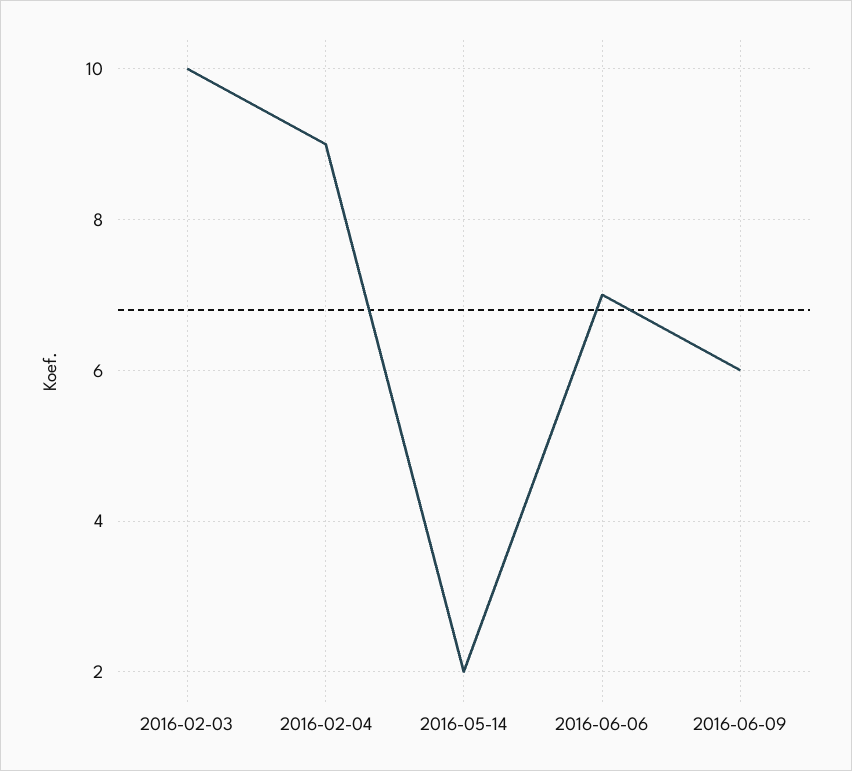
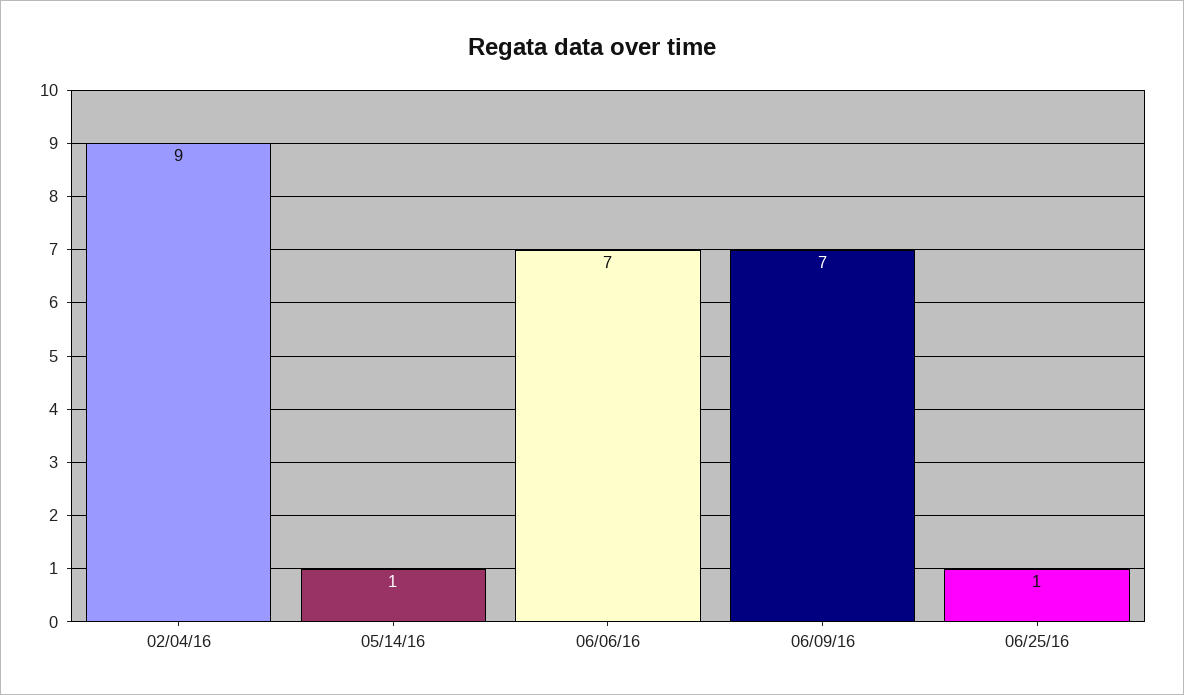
2016-02-03: 10 -> none
2016-05-14: 2 -> 1
2016-06-09: 6 -> 7
06/25/16: none -> 1

